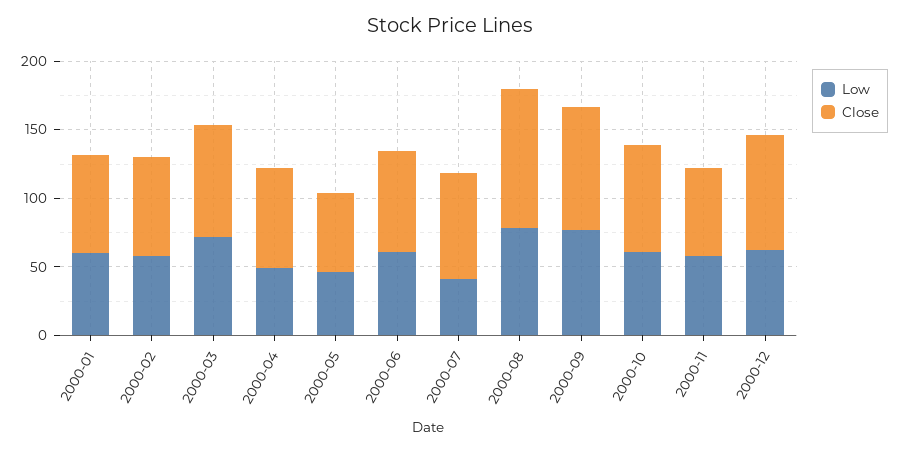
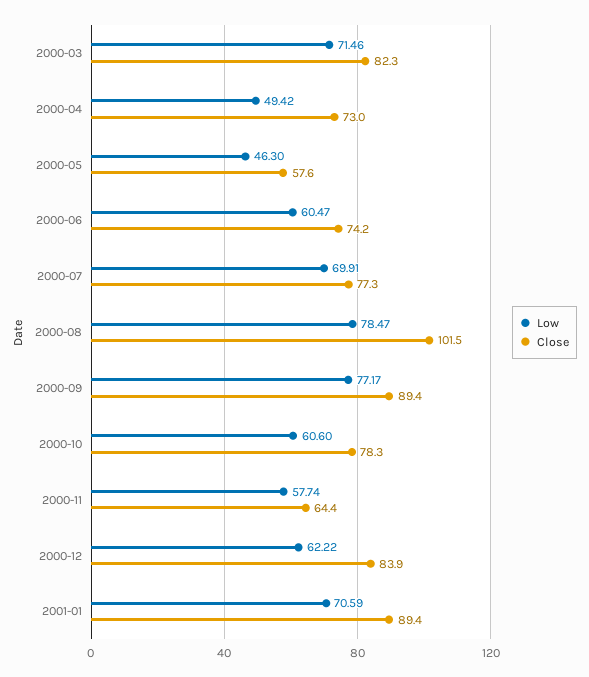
Low, 2000-01: 60 -> none
Close, 2000-01: 70 -> none
Low, 2000-02: 60 -> none
Close, 2000-02: 70 -> none
Low, 2000-07: 40 -> 69.91
Low, 2001-01: none -> 70.59
Close, 2001-01: none -> 89.4

